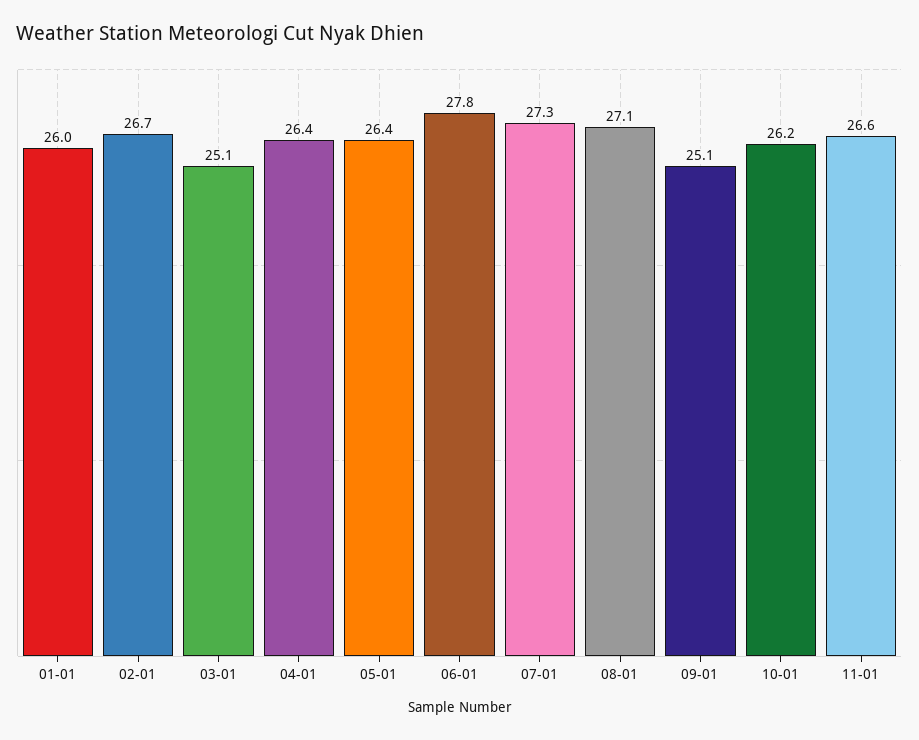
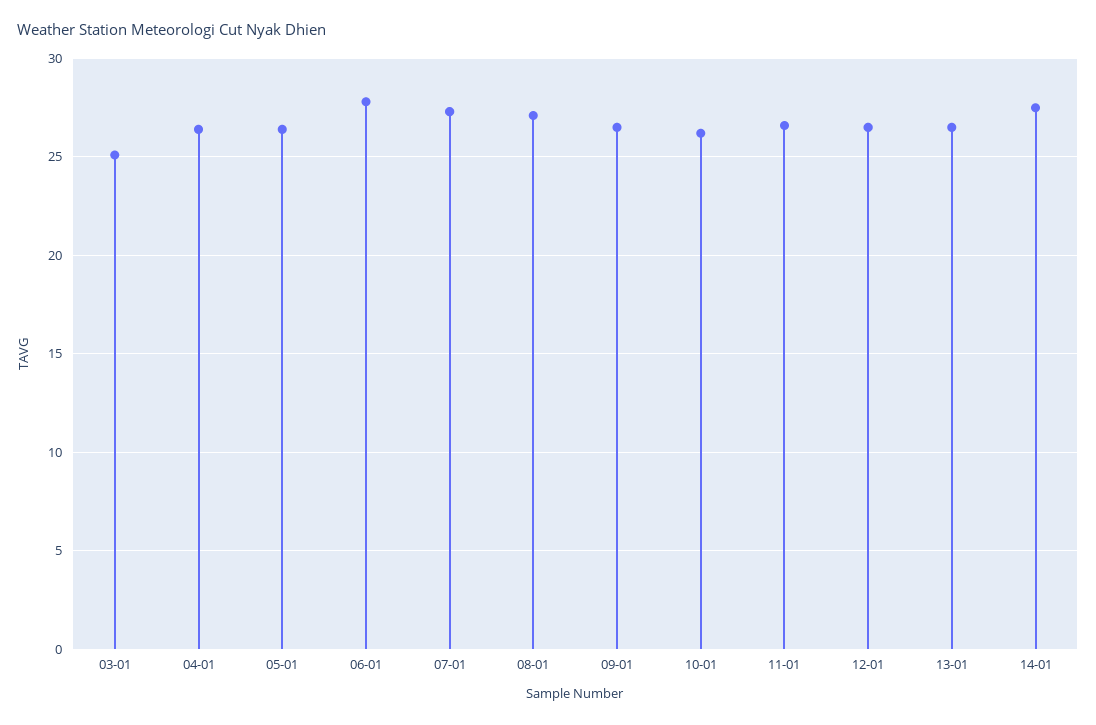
01-01: 26 -> none
02-01: 26.7 -> none
09-01: 25.1 -> 26.5
12-01: none -> 26.5
13-01: none -> 26.5
14-01: none -> 27.5

